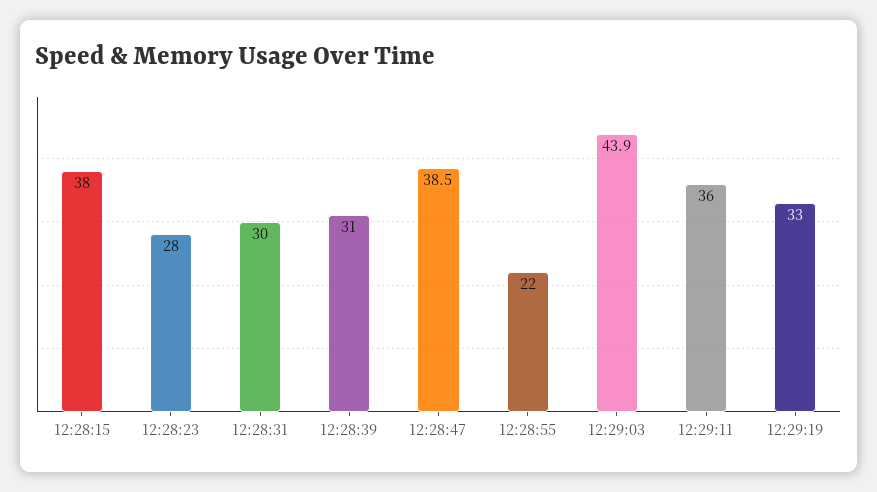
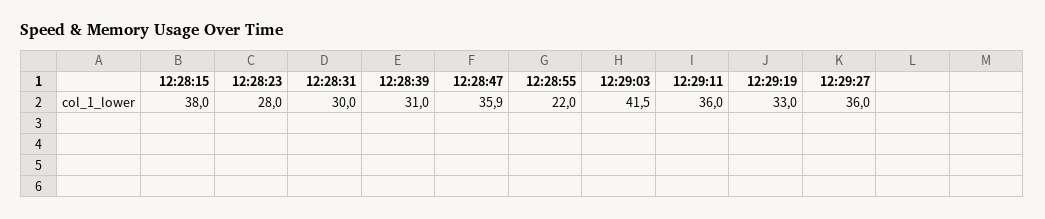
12:28:47: 38.5 -> 35.9
12:29:03: 43.9 -> 41.5
12:29:27: none -> 36

